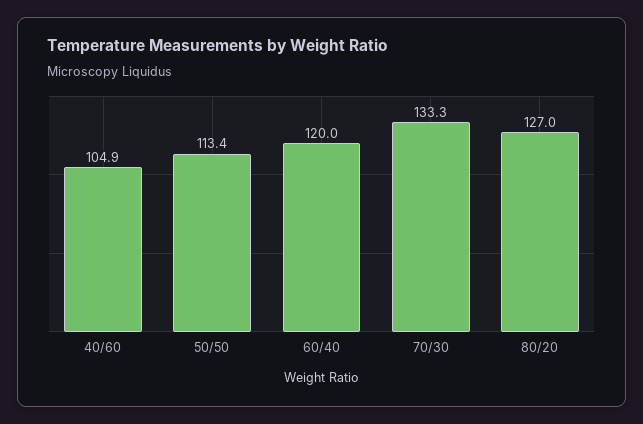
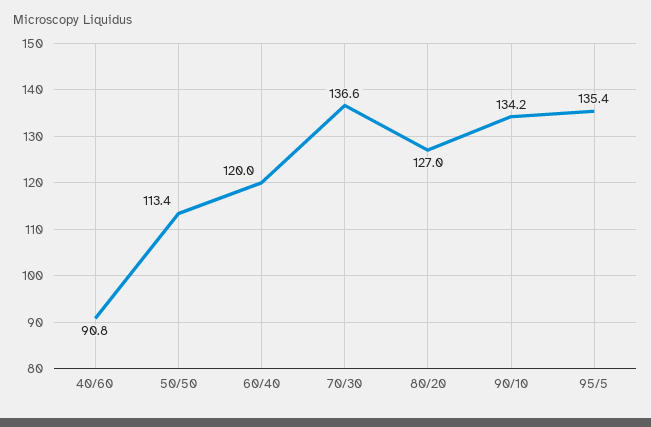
40/60: 104.9 -> 90.8
70/30: 133.3 -> 136.6
90/10: none -> 134.2
95/5: none -> 135.4

